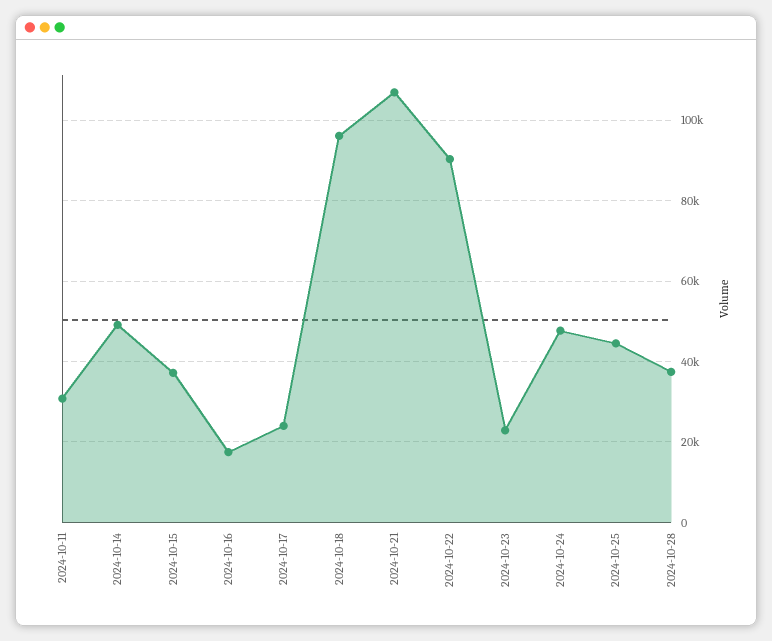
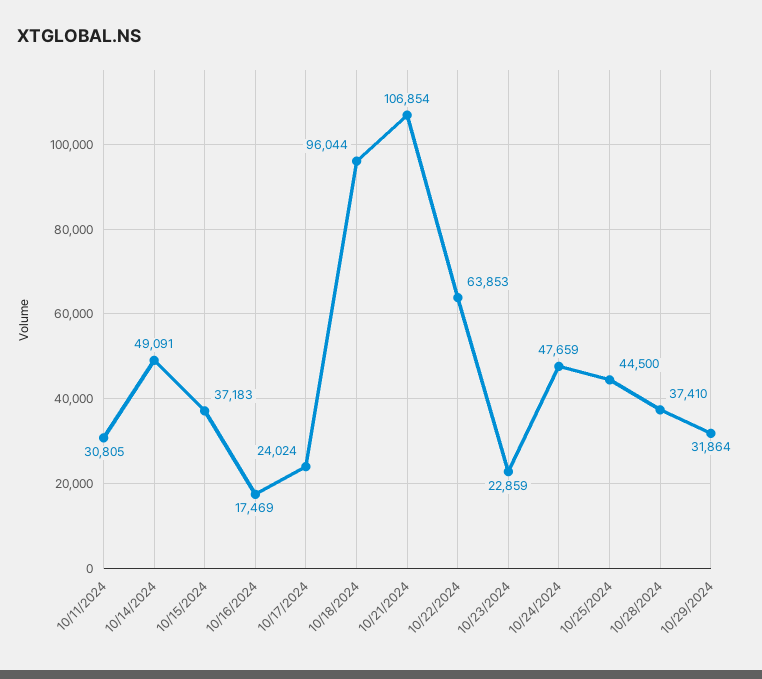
2024-10-22: 90000 -> 63853
10/29/2024: none -> 31864

